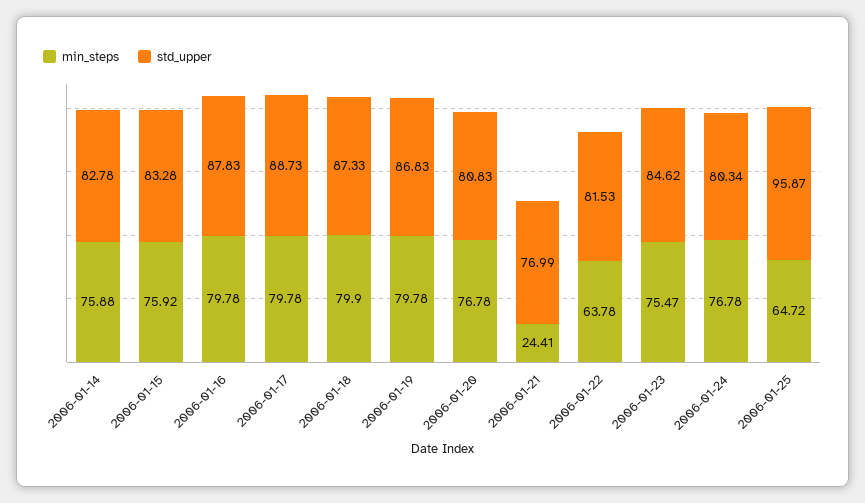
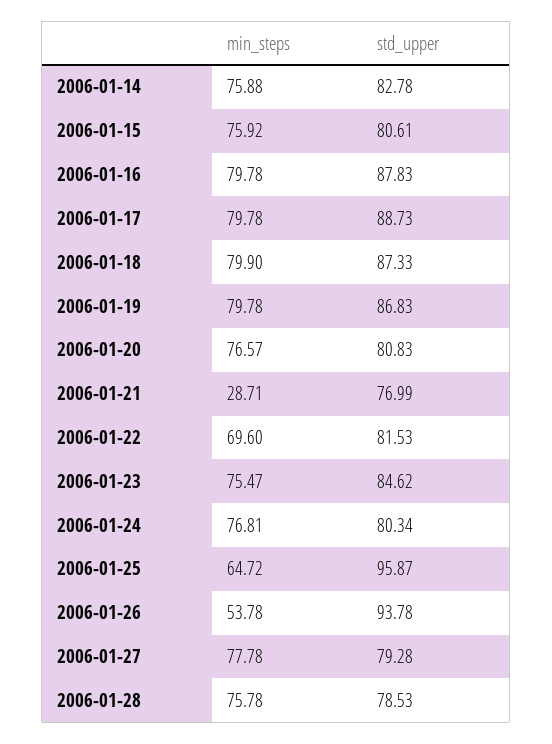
std_upper, 2006-01-15: 83.28 -> 80.61
min_steps, 2006-01-20: 76.78 -> 76.57
min_steps, 2006-01-21: 24.41 -> 28.71
min_steps, 2006-01-22: 63.78 -> 69.6
min_steps, 2006-01-24: 76.78 -> 76.81
min_steps, 2006-01-26: none -> 53.78
std_upper, 2006-01-26: none -> 93.78
min_steps, 2006-01-27: none -> 77.78
std_upper, 2006-01-27: none -> 79.28
min_steps, 2006-01-28: none -> 75.78
std_upper, 2006-01-28: none -> 78.53

